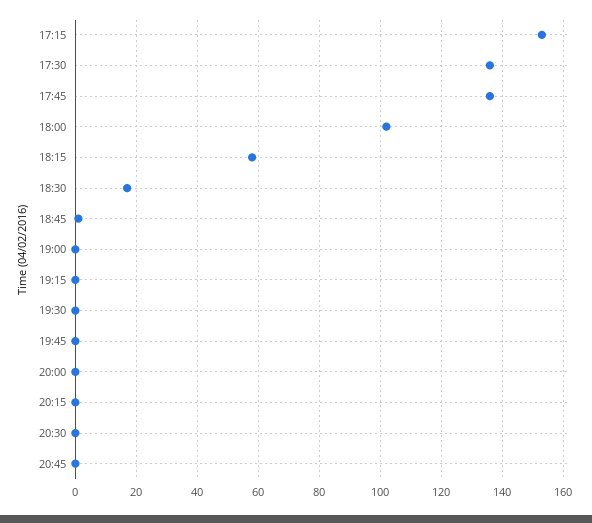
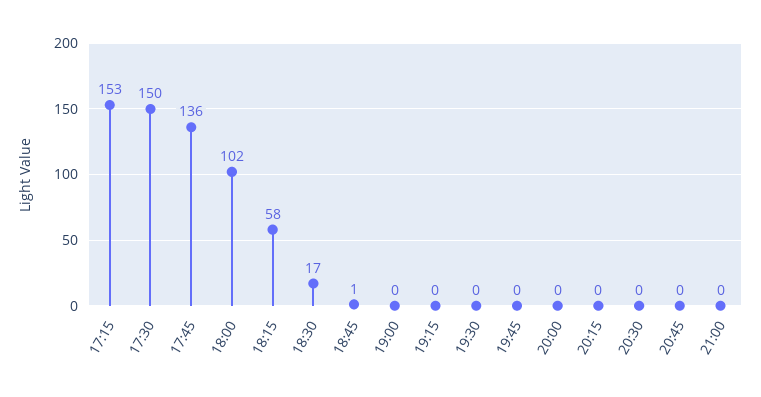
17:30: 135 -> 150
21:00: none -> 0

